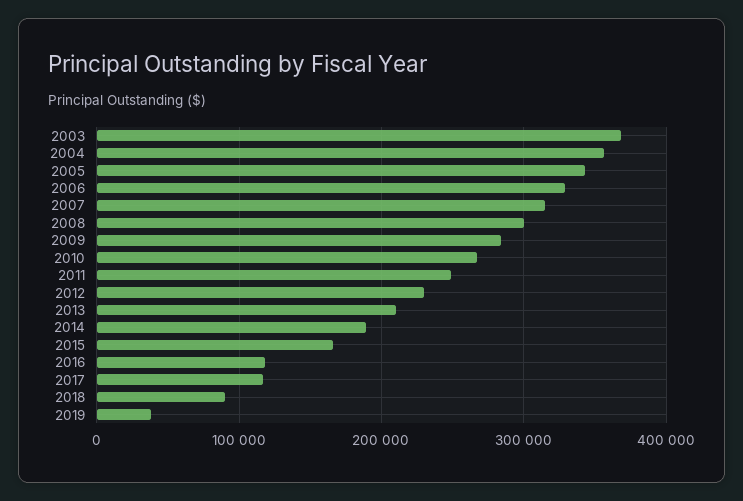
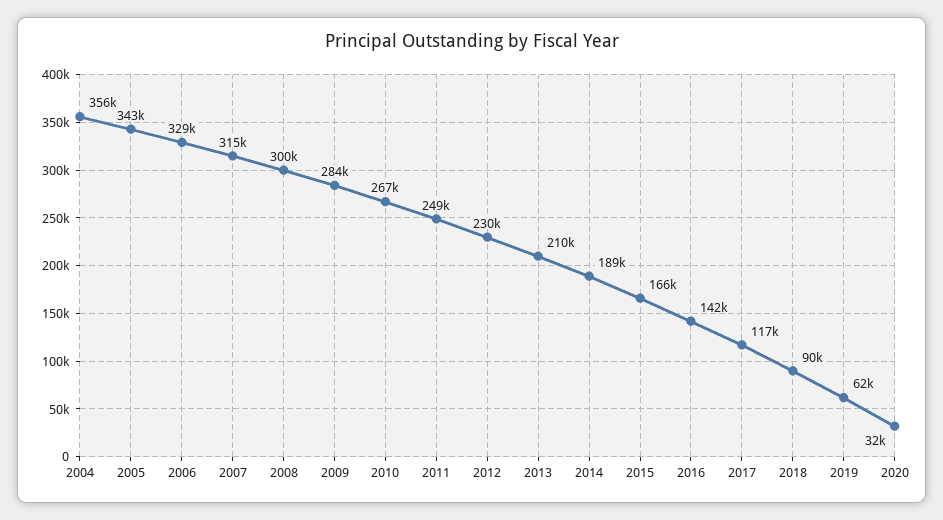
2003: 370000 -> none
2016: 120000 -> 142000
2019: 40000 -> 62000
2020: none -> 32000

